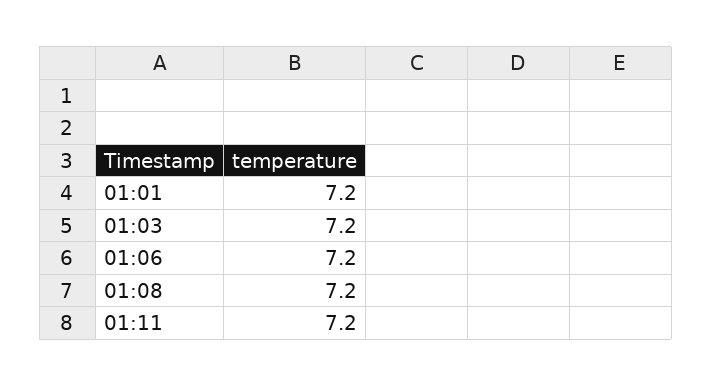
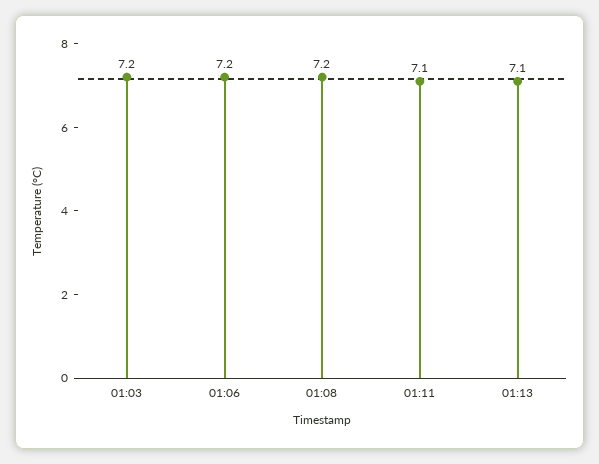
01:01: 7.2 -> none
01:11: 7.2 -> 7.1
01:13: none -> 7.1

